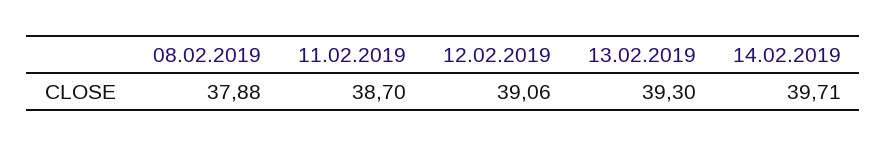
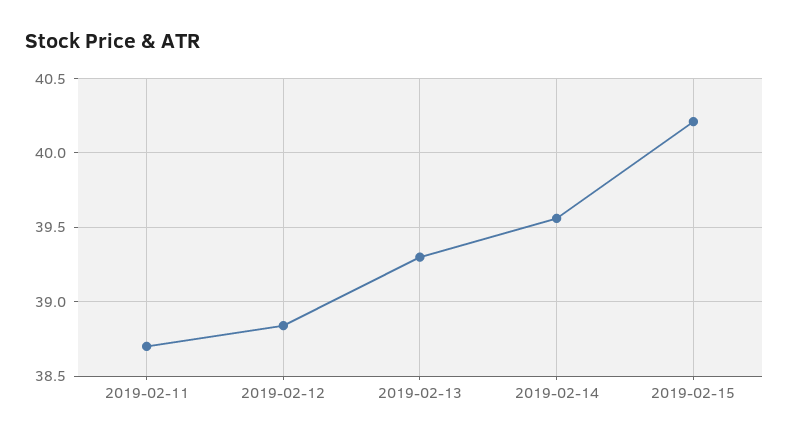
08.02.2019: 37.88 -> none
12.02.2019: 39.06 -> 38.85
14.02.2019: 39.71 -> 39.55
2019-02-15: none -> 40.2

